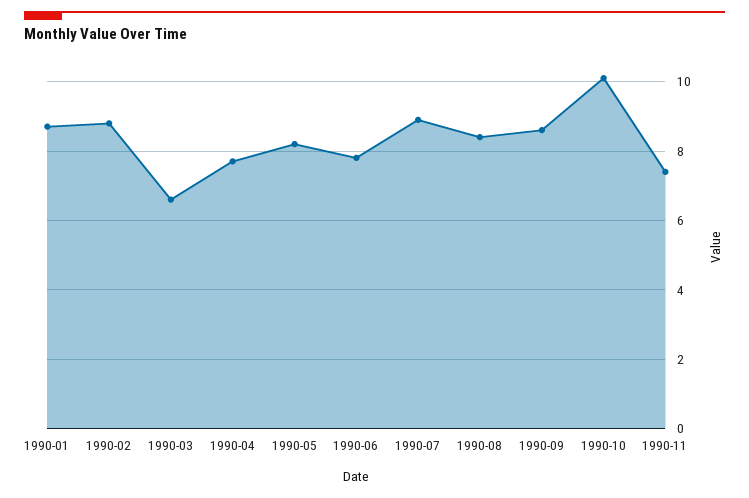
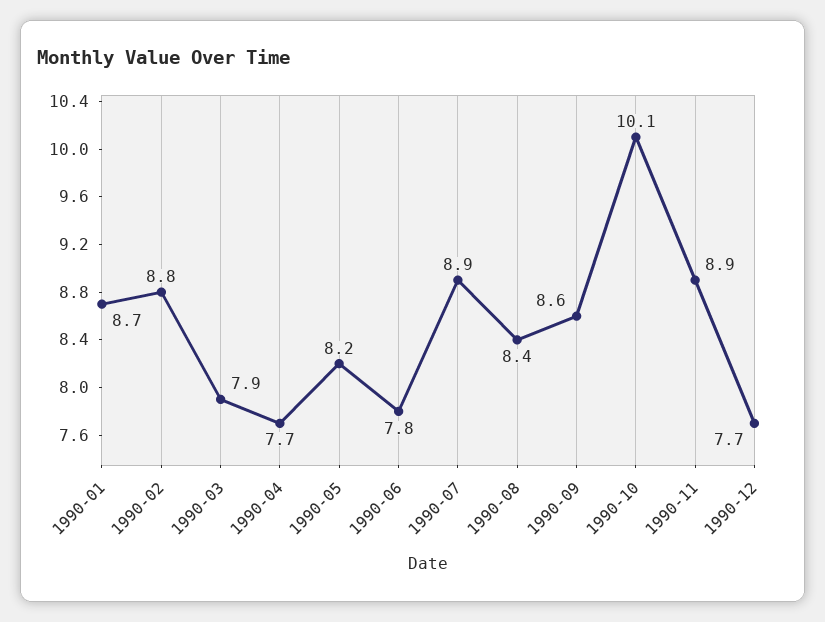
1990-03: 6.5 -> 7.9
1990-11: 7.5 -> 8.9
1990-12: none -> 7.7

